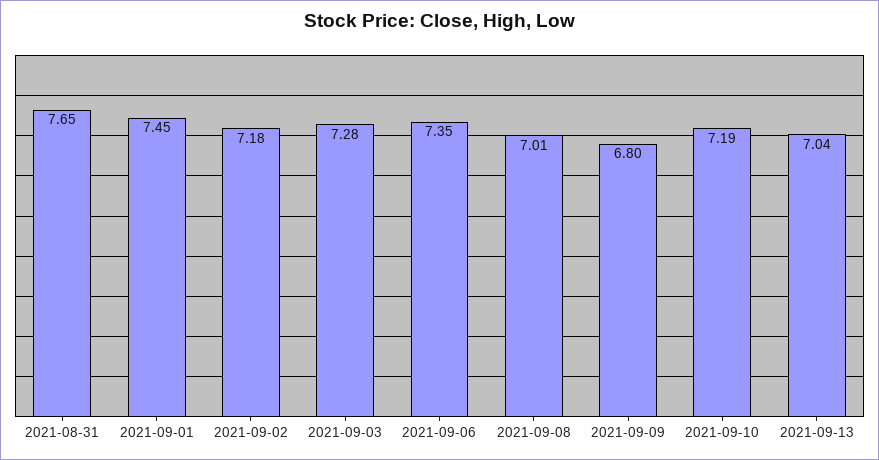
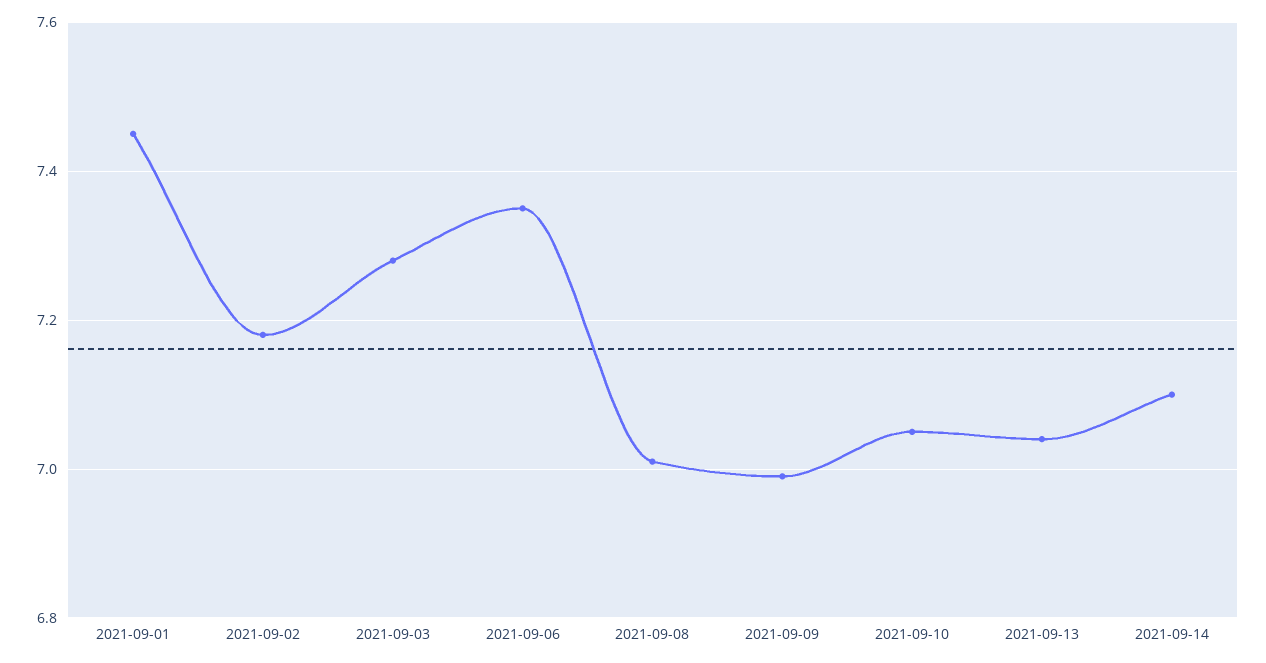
2021-08-31: 7.65 -> none
2021-09-09: 6.8 -> 7
2021-09-10: 7.19 -> 7.05
2021-09-14: none -> 7.1

